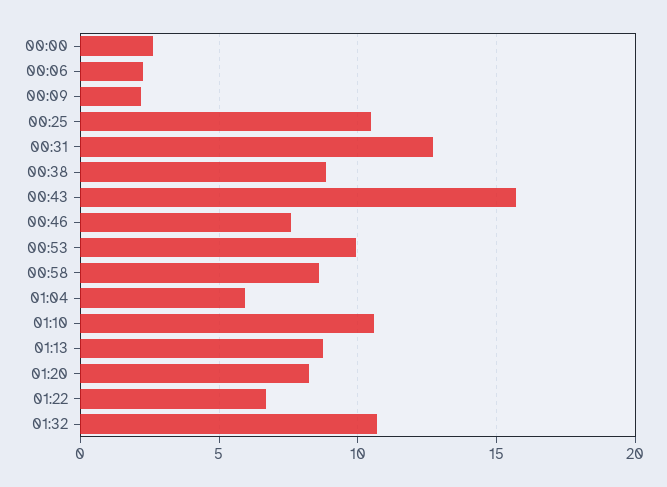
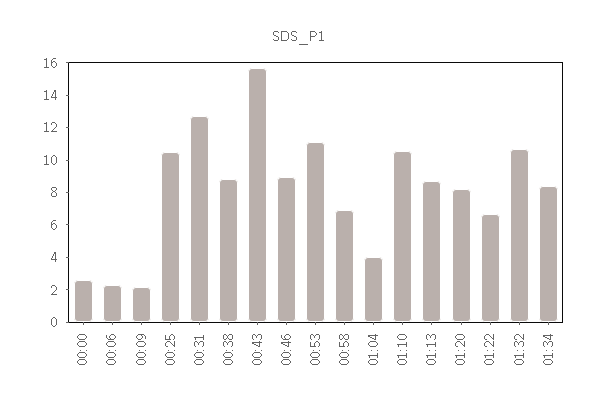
00:46: 7.5 -> 9
00:53: 10 -> 11
00:58: 8.5 -> 7
01:04: 6 -> 4
01:34: none -> 8.5

